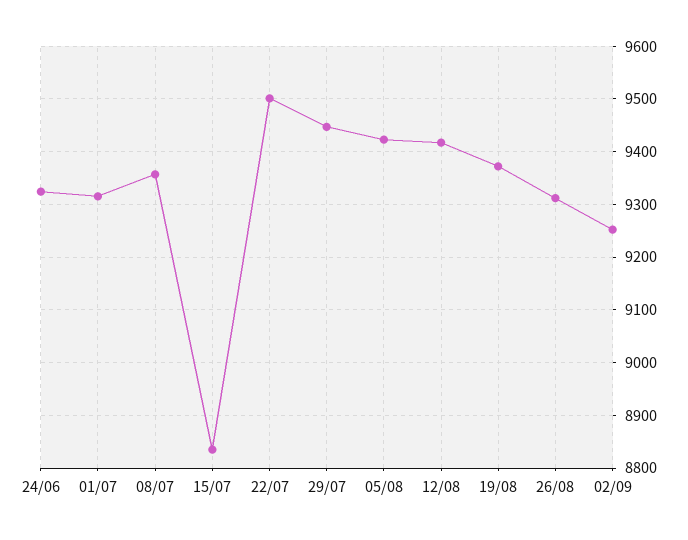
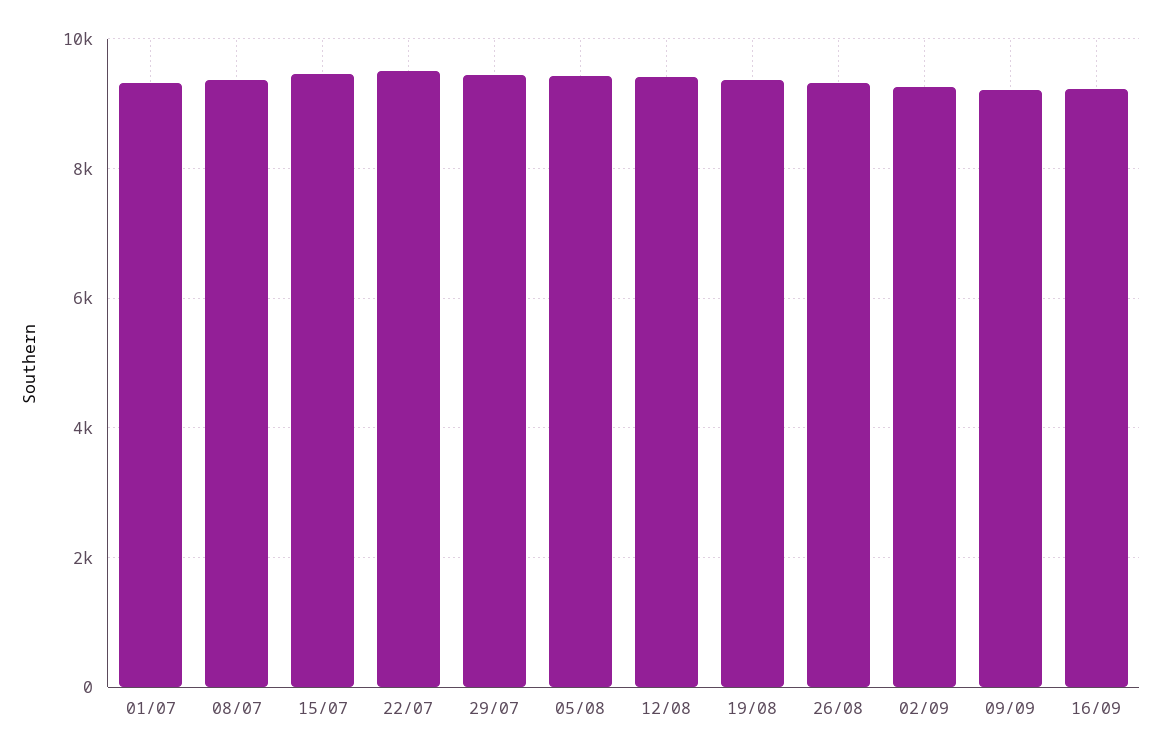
24/06: 9320 -> none
15/07: 8840 -> 9400
09/09: none -> 9200
16/09: none -> 9200

